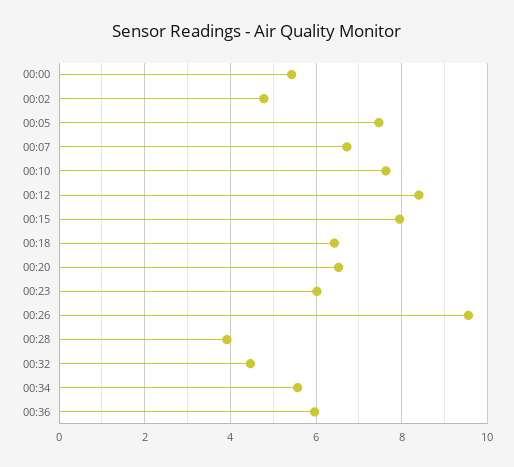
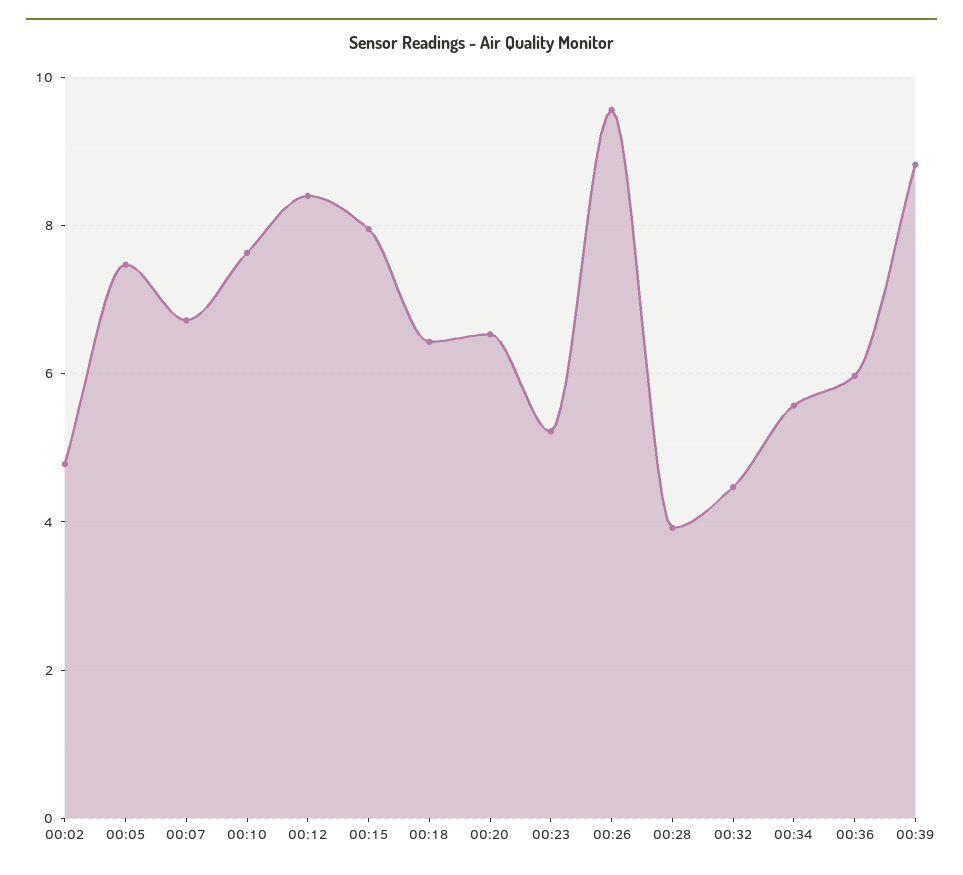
00:00: 5.4 -> none
00:23: 6 -> 5.2
00:39: none -> 8.8

